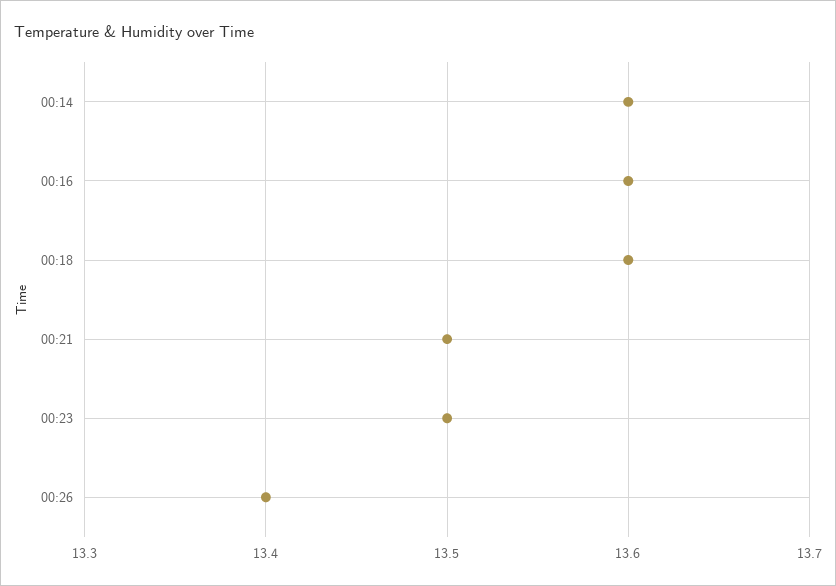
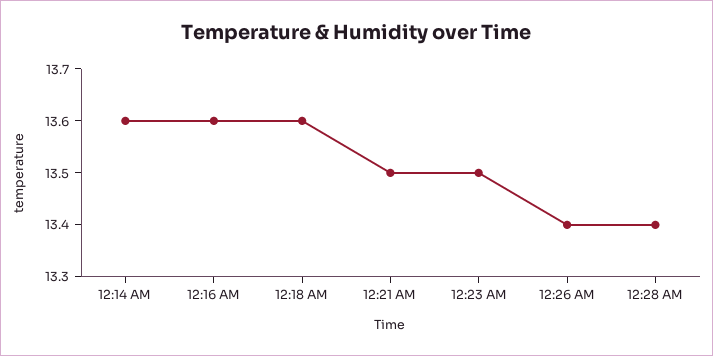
12:28 AM: none -> 13.4

